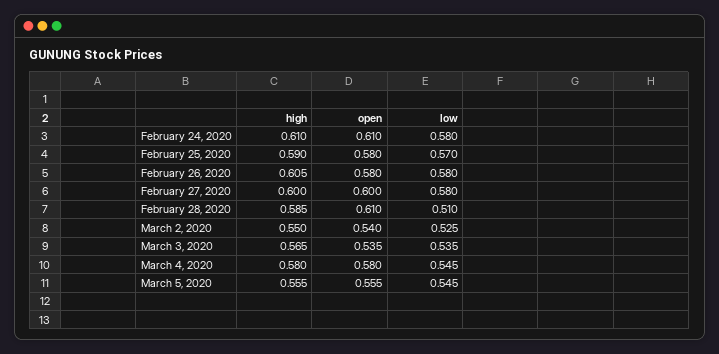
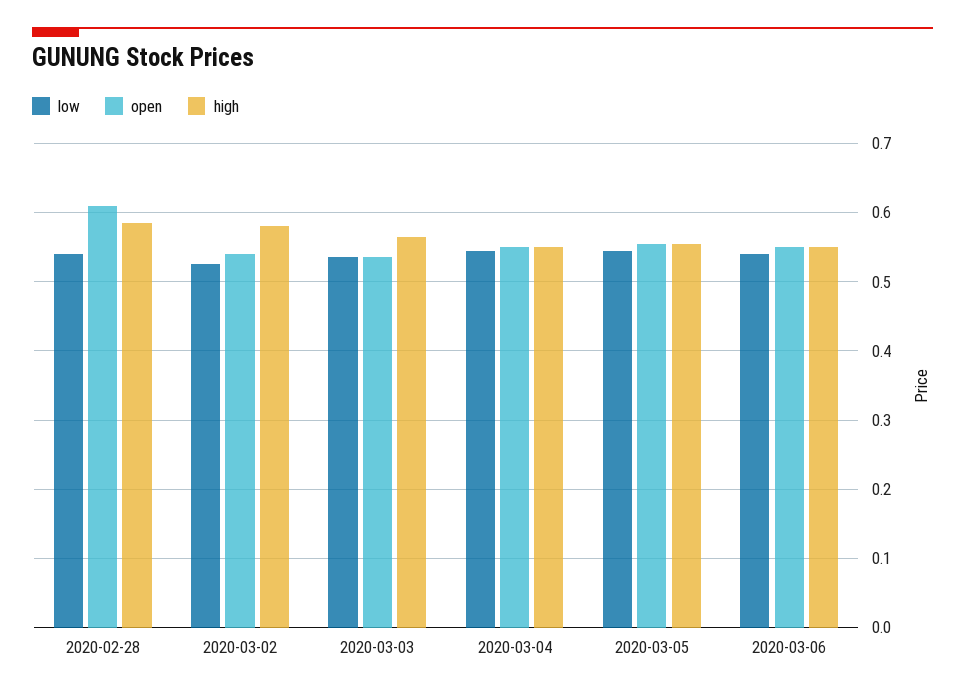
high, February 24, 2020: 0.61 -> none
open, February 24, 2020: 0.61 -> none
low, February 24, 2020: 0.58 -> none
high, February 25, 2020: 0.59 -> none
open, February 25, 2020: 0.58 -> none
low, February 25, 2020: 0.57 -> none
high, February 26, 2020: 0.605 -> none
open, February 26, 2020: 0.58 -> none
low, February 26, 2020: 0.58 -> none
high, February 27, 2020: 0.6 -> none
open, February 27, 2020: 0.6 -> none
low, February 27, 2020: 0.58 -> none
low, February 28, 2020: 0.51 -> 0.54
high, March 2, 2020: 0.55 -> 0.58
high, March 4, 2020: 0.58 -> 0.55
open, March 4, 2020: 0.58 -> 0.55
low, 2020-03-06: none -> 0.54
open, 2020-03-06: none -> 0.55
high, 2020-03-06: none -> 0.55

